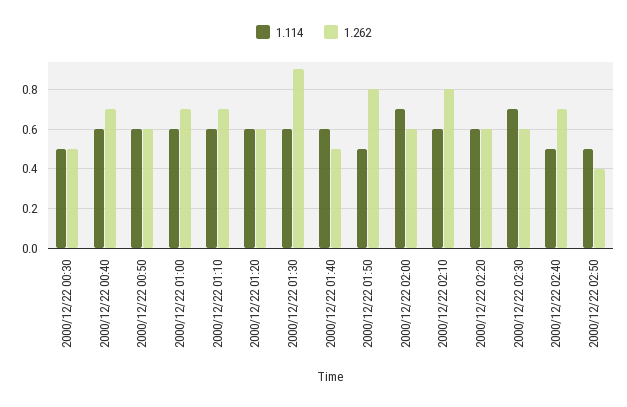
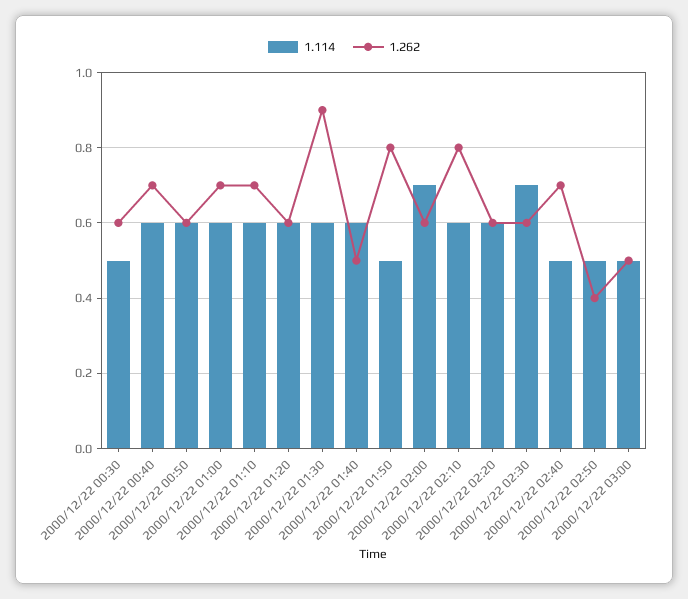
1.262, 2000/12/22 00:30: 0.5 -> 0.6
1.114, 2000/12/22 03:00: none -> 0.5
1.262, 2000/12/22 03:00: none -> 0.5

